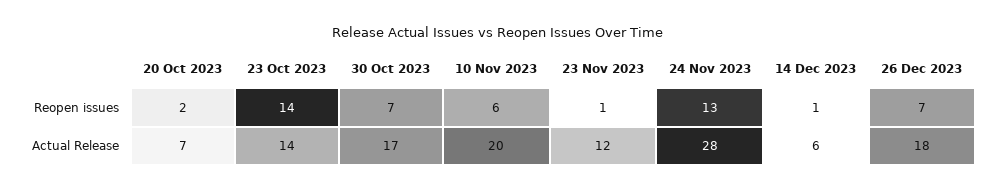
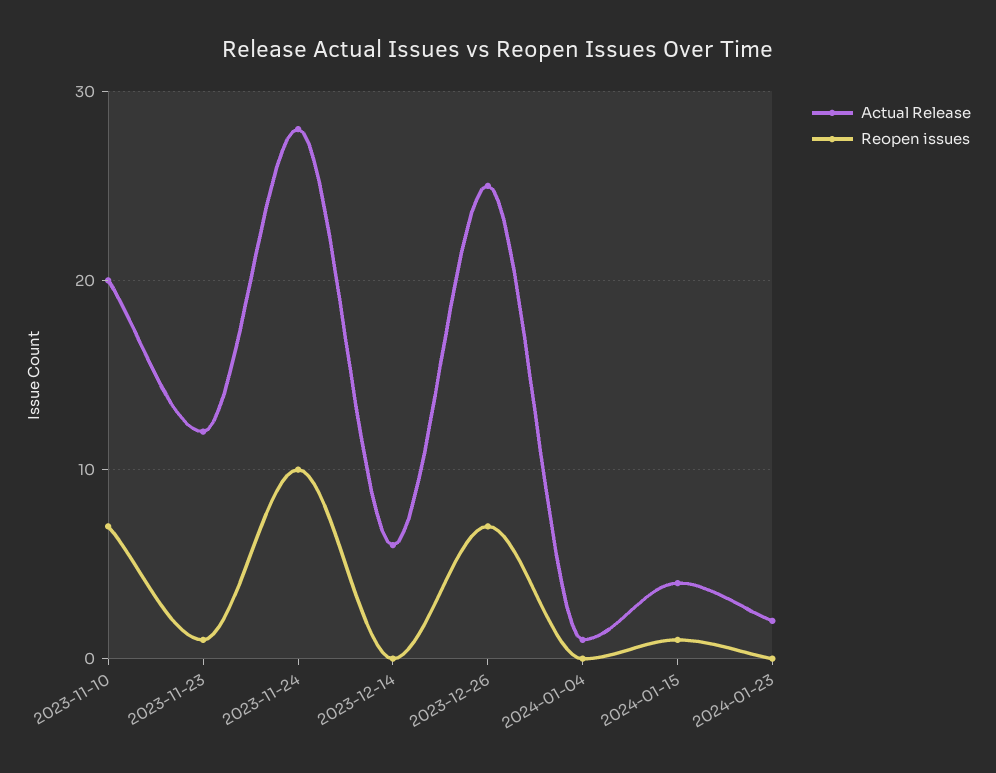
Reopen issues, 20 Oct 2023: 2 -> none
Reopen issues, 23 Oct 2023: 14 -> none
Reopen issues, 30 Oct 2023: 7 -> none
Reopen issues, 10 Nov 2023: 6 -> 7
Reopen issues, 24 Nov 2023: 13 -> 10
Reopen issues, 14 Dec 2023: 1 -> 0
Actual Release, 20 Oct 2023: 7 -> none
Actual Release, 23 Oct 2023: 14 -> none
Actual Release, 30 Oct 2023: 17 -> none
Actual Release, 26 Dec 2023: 18 -> 25
Actual Release, 2024-01-04: none -> 1
Reopen issues, 2024-01-04: none -> 0
Actual Release, 2024-01-15: none -> 4
Reopen issues, 2024-01-15: none -> 1
Actual Release, 2024-01-23: none -> 2
Reopen issues, 2024-01-23: none -> 0

